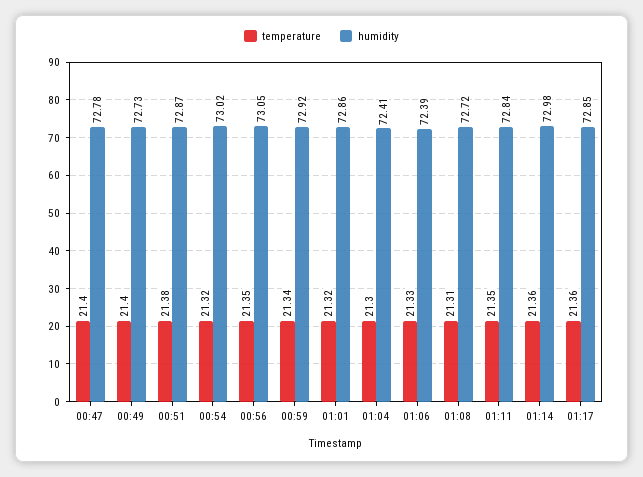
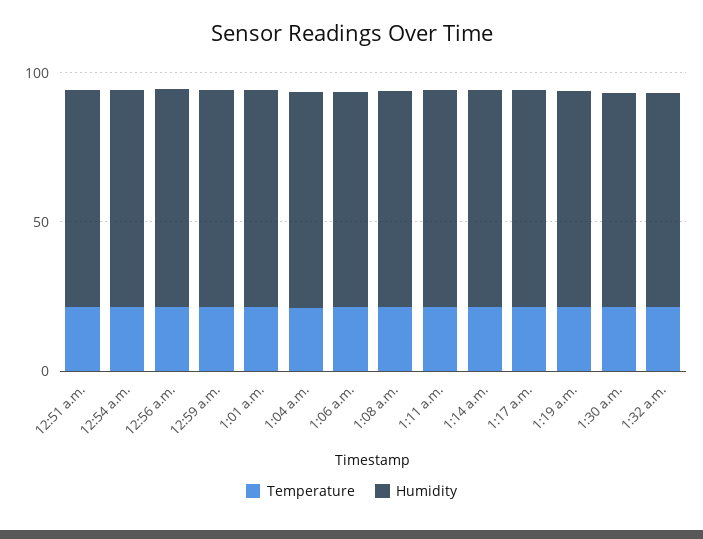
temperature, 00:47: 21.4 -> none
humidity, 00:47: 72.78 -> none
temperature, 00:49: 21.4 -> none
humidity, 00:49: 72.73 -> none
temperature, 1:19 a.m.: none -> 20
humidity, 1:19 a.m.: none -> 70
temperature, 1:30 a.m.: none -> 20
humidity, 1:30 a.m.: none -> 70
temperature, 1:32 a.m.: none -> 20
humidity, 1:32 a.m.: none -> 70

